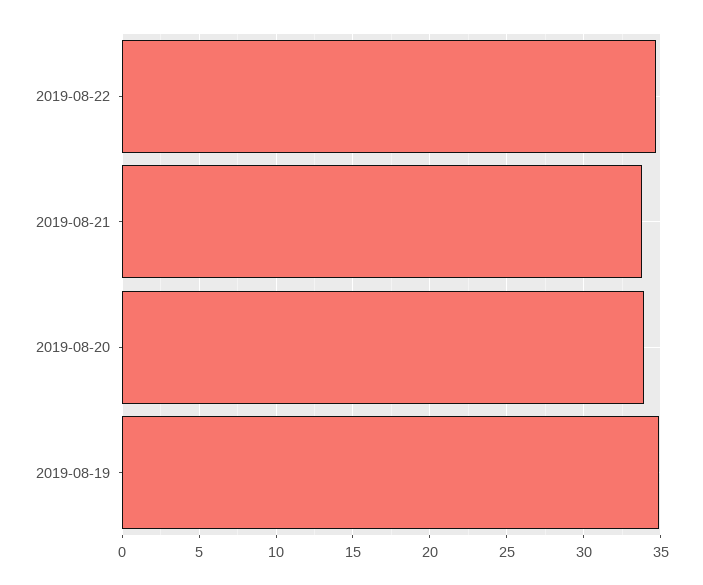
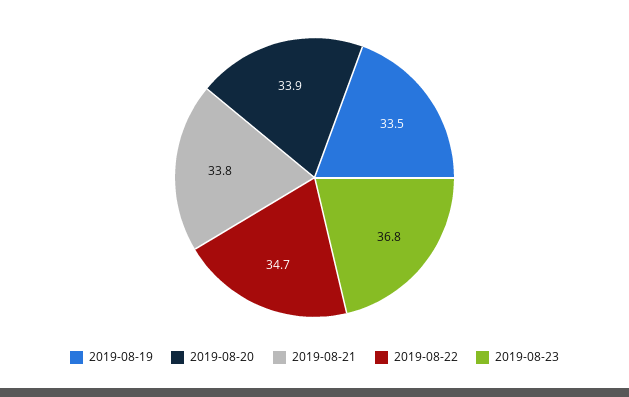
2019-08-19: 35 -> 33.5
2019-08-23: none -> 36.8

